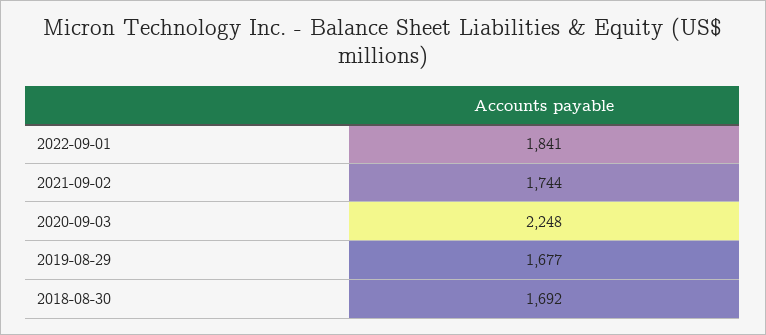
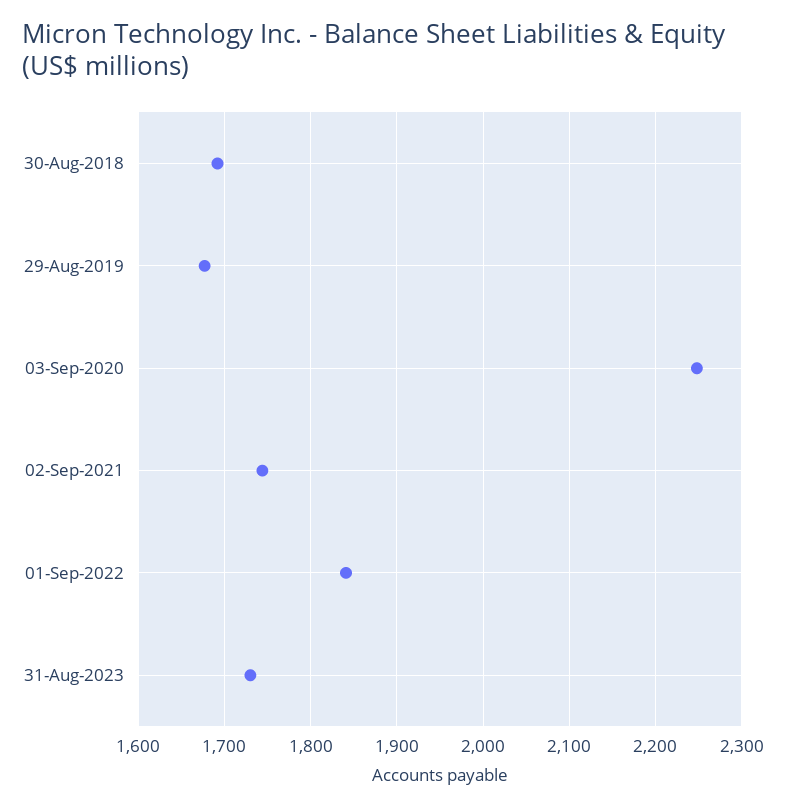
31-Aug-2023: none -> 1730

